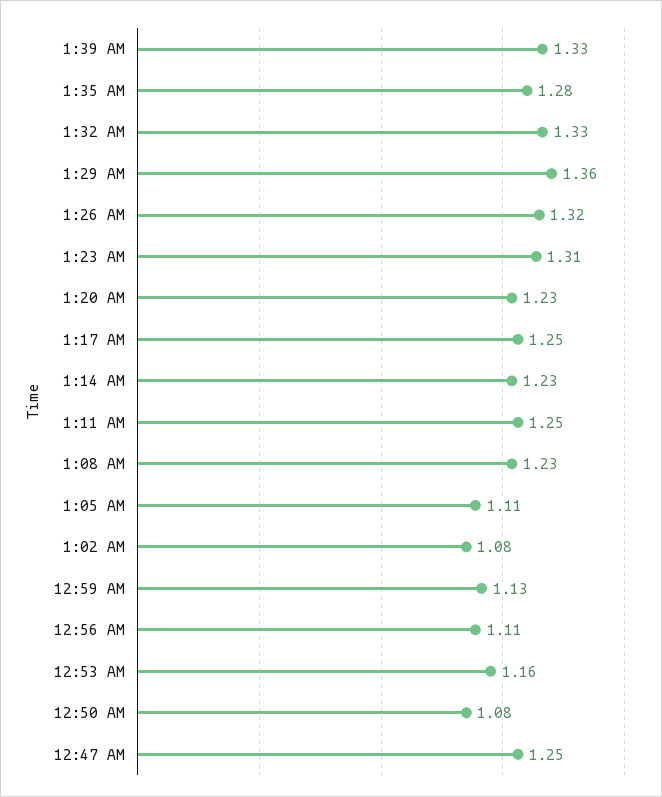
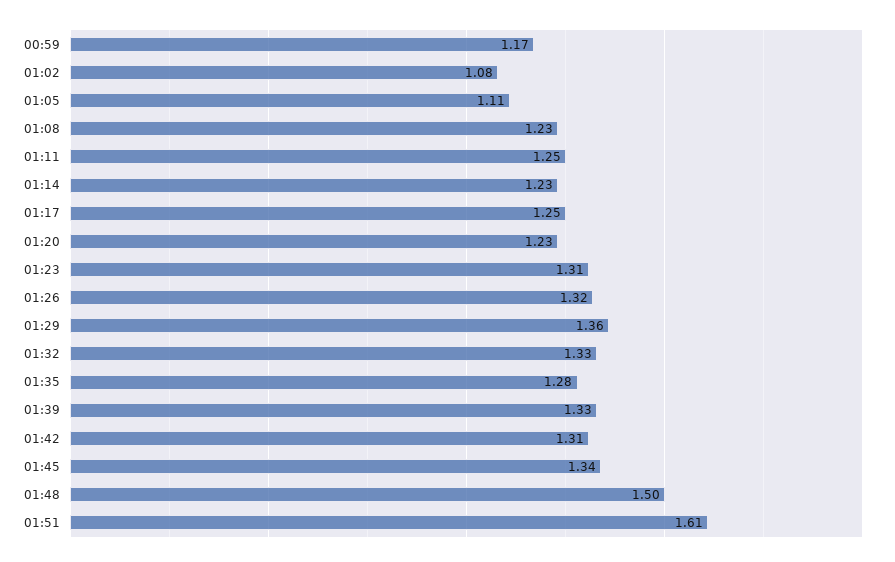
12:59 AM: 1.13 -> 1.17
12:56 AM: 1.11 -> none
12:53 AM: 1.16 -> none
12:50 AM: 1.08 -> none
12:47 AM: 1.25 -> none
01:42: none -> 1.31
01:45: none -> 1.34
01:48: none -> 1.5
01:51: none -> 1.61

